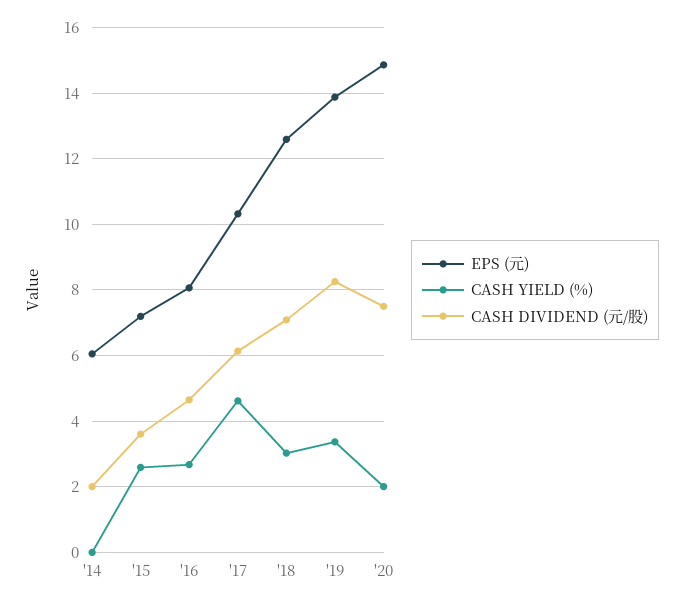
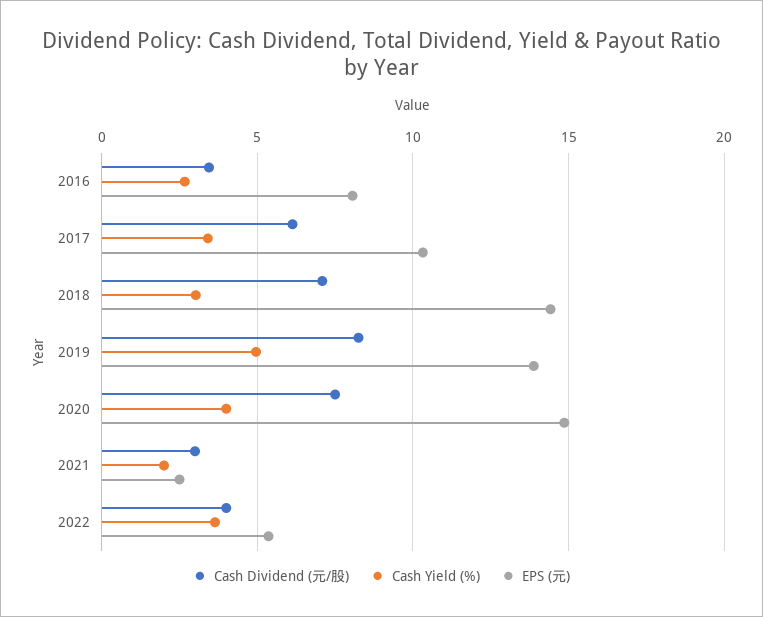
EPS (元), '14: 6 -> none
CASH YIELD (%), '14: 0 -> none
CASH DIVIDEND (元/股), '14: 2 -> none
EPS (元), '15: 7.2 -> none
CASH YIELD (%), '15: 2.6 -> none
CASH DIVIDEND (元/股), '15: 3.6 -> none
CASH DIVIDEND (元/股), '16: 4.6 -> 3.5
CASH YIELD (%), '17: 4.6 -> 3.5
EPS (元), '18: 12.6 -> 14.5
CASH YIELD (%), '19: 3.4 -> 5
CASH YIELD (%), '20: 2 -> 4
CASH DIVIDEND (元/股), 2021: none -> 3
CASH YIELD (%), 2021: none -> 2
EPS (元), 2021: none -> 2.5
CASH DIVIDEND (元/股), 2022: none -> 4
CASH YIELD (%), 2022: none -> 3.5
EPS (元), 2022: none -> 5.5

